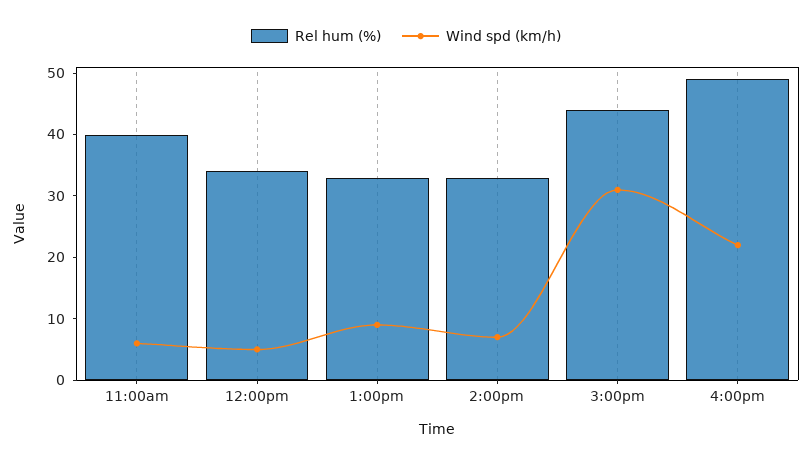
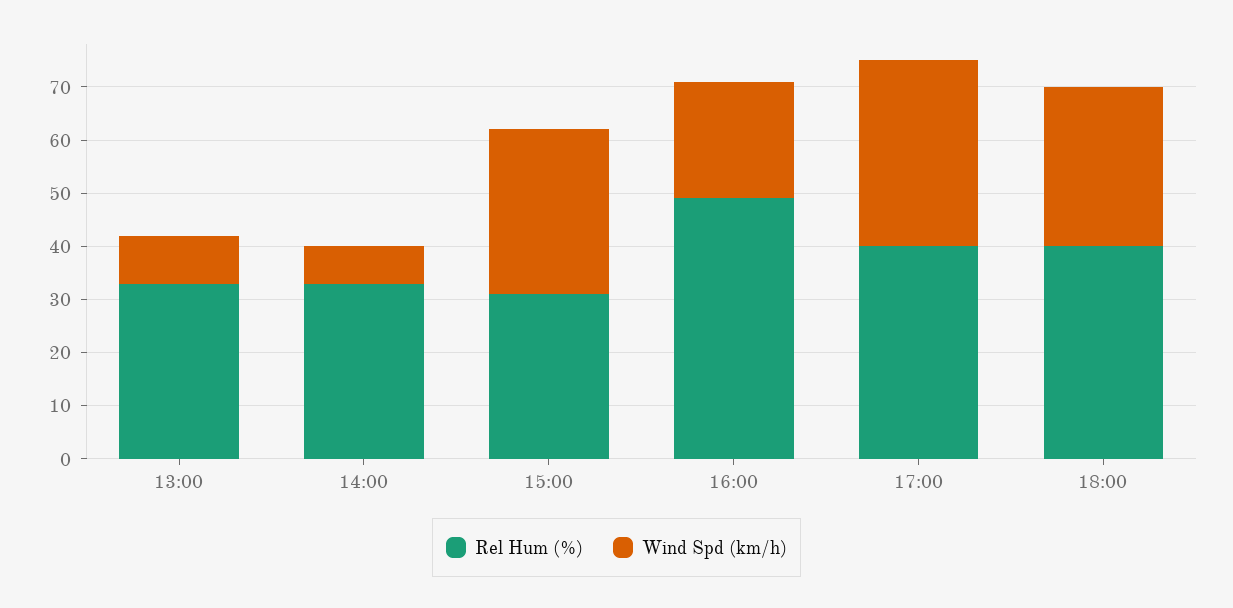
Rel hum (%), 11:00am: 40 -> none
Wind spd (km/h), 11:00am: 5 -> none
Rel hum (%), 12:00pm: 35 -> none
Wind spd (km/h), 12:00pm: 5 -> none
Rel hum (%), 3:00pm: 45 -> 30
Rel hum (%), 17:00: none -> 40
Wind spd (km/h), 17:00: none -> 35
Rel hum (%), 18:00: none -> 40
Wind spd (km/h), 18:00: none -> 30

